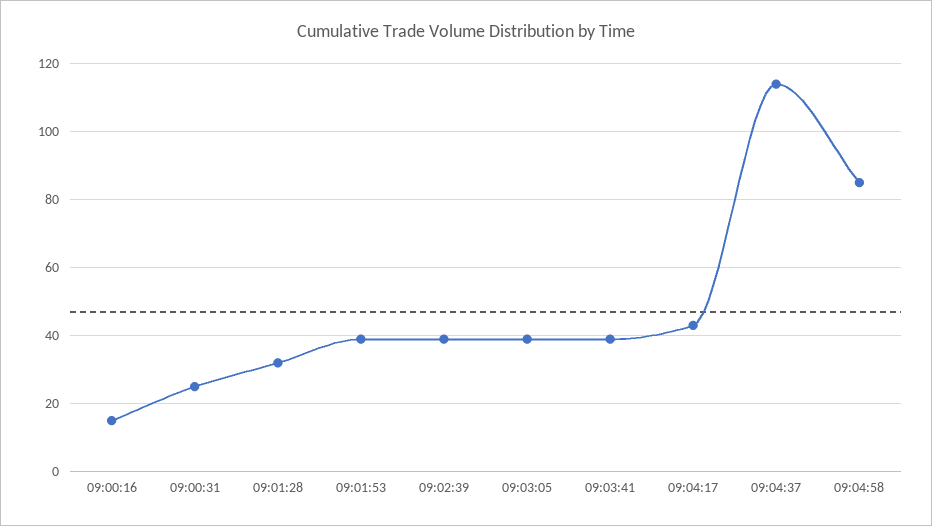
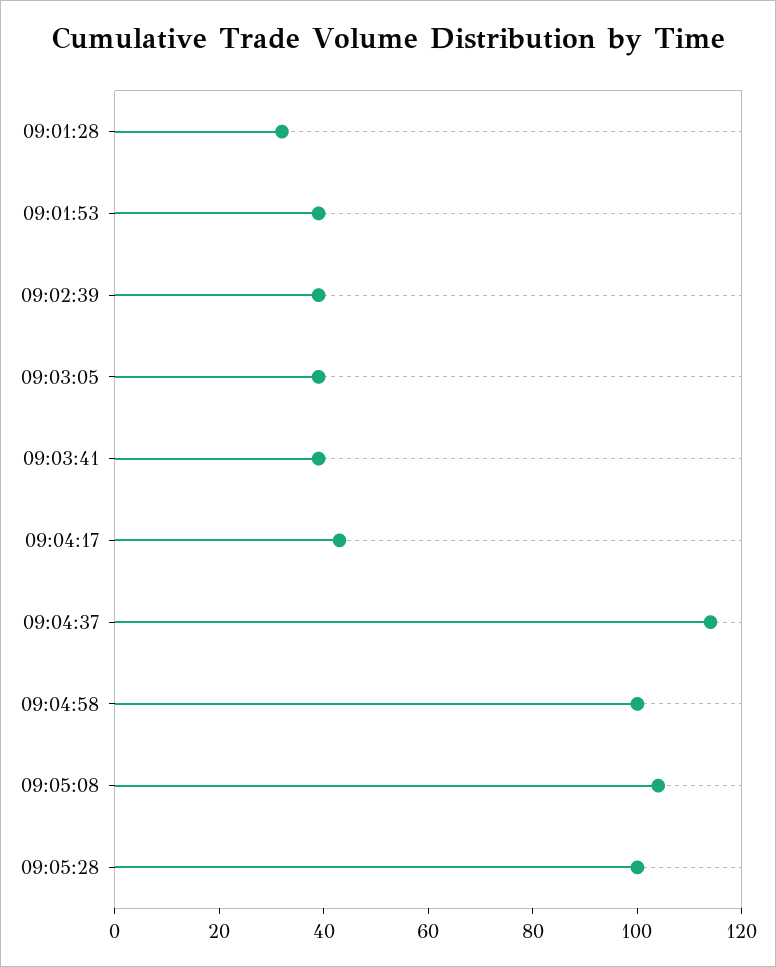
09:00:16: 15 -> none
09:00:31: 25 -> none
09:04:58: 85 -> 100
09:05:08: none -> 105
09:05:28: none -> 100

